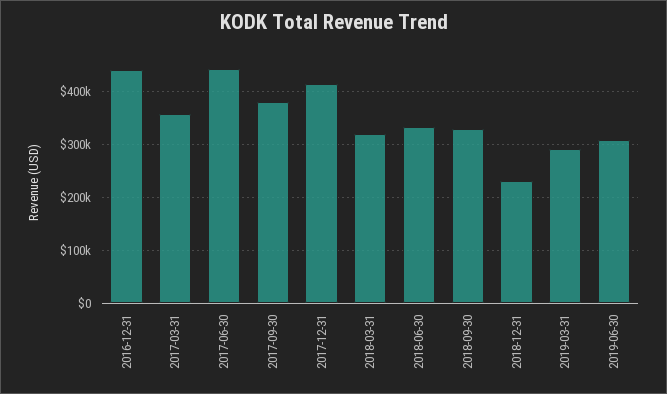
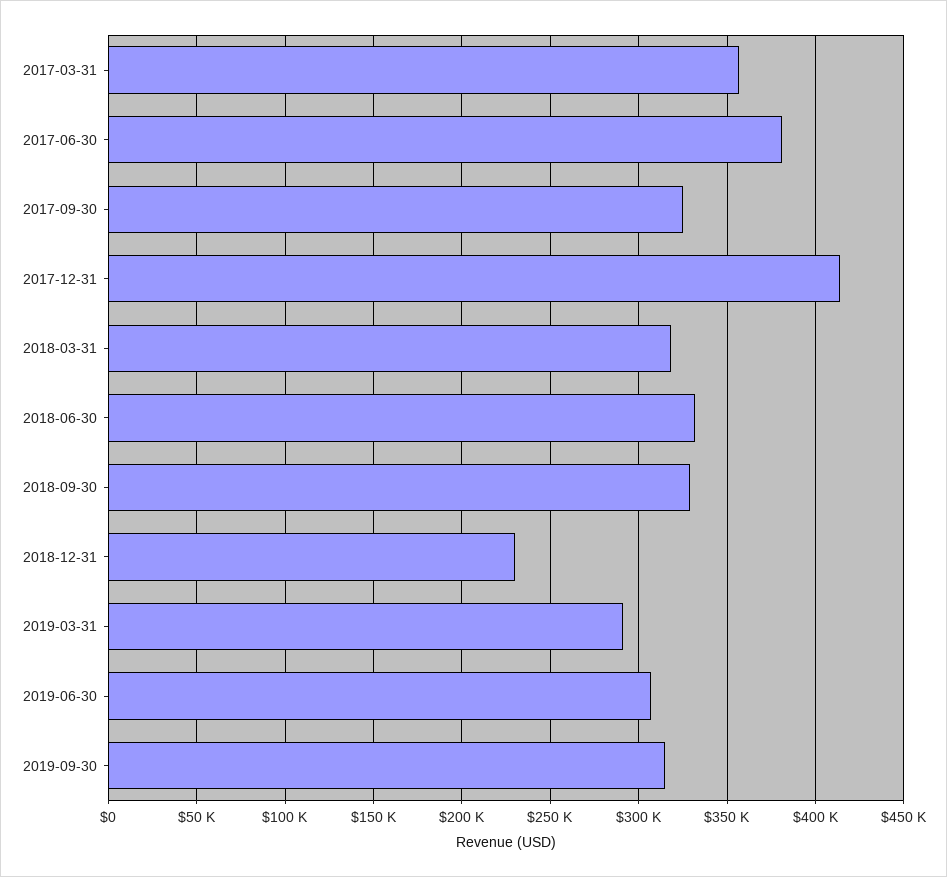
2016-12-31: 440000 -> none
2017-06-30: 440000 -> 380000
2017-09-30: 380000 -> 325000
2019-09-30: none -> 315000

